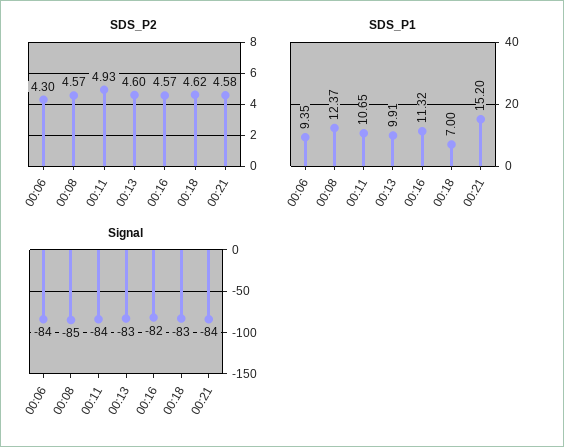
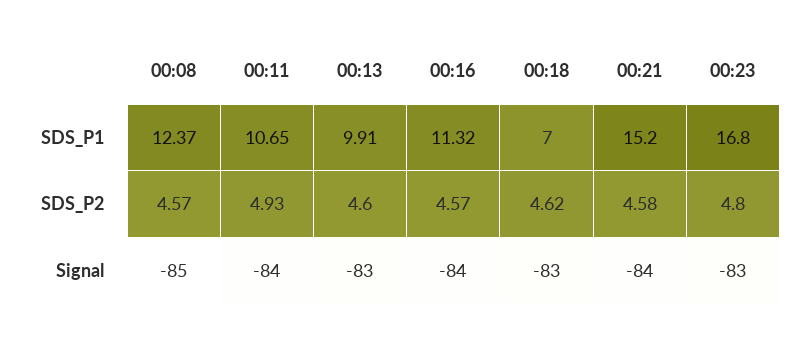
SDS_P2, 00:06: 4.3 -> none
SDS_P1, 00:06: 9.35 -> none
Signal, 00:06: -84 -> none
Signal, 00:16: -82 -> -84
SDS_P1, 00:23: none -> 16.8
SDS_P2, 00:23: none -> 4.8
Signal, 00:23: none -> -83

